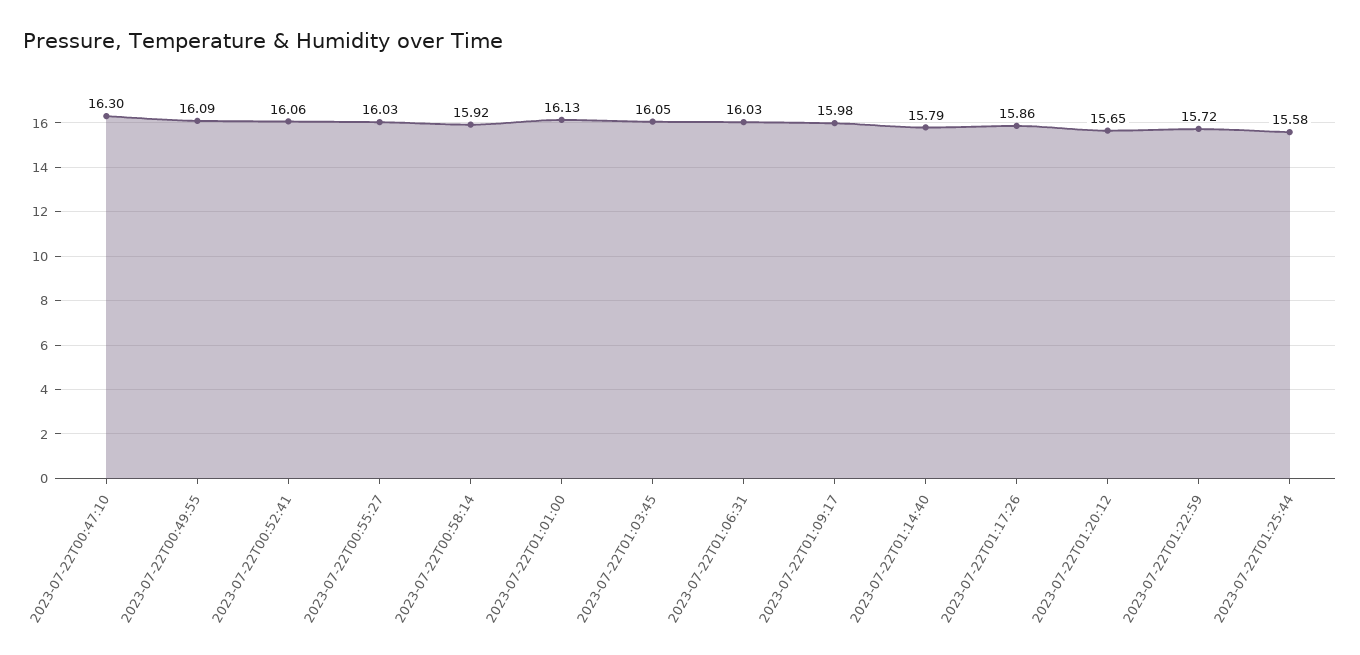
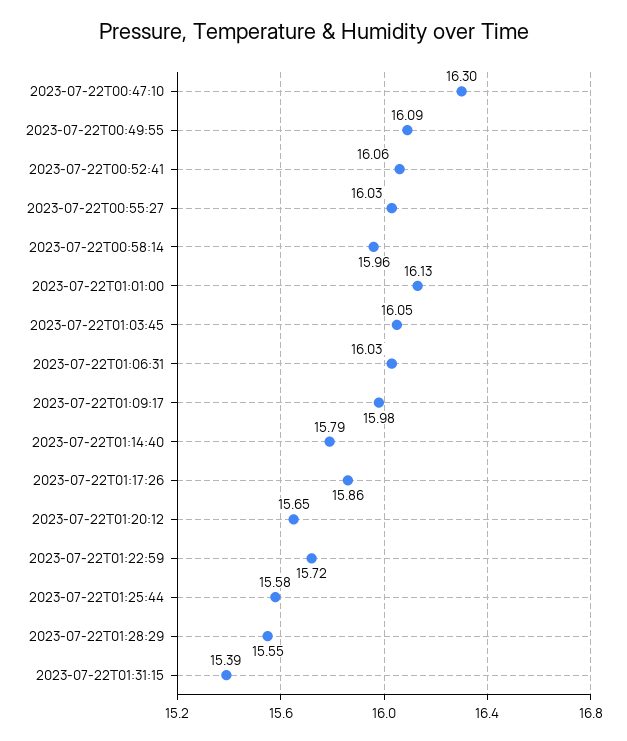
2023-07-22T00:58:14: 15.92 -> 15.96
2023-07-22T01:28:29: none -> 15.55
2023-07-22T01:31:15: none -> 15.39

